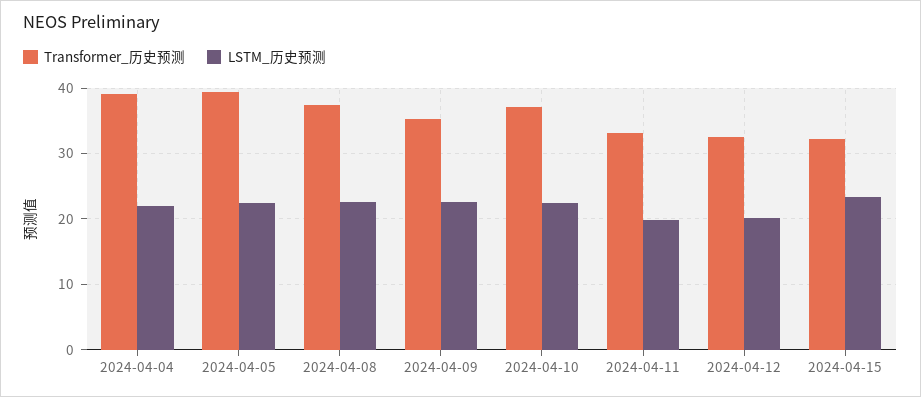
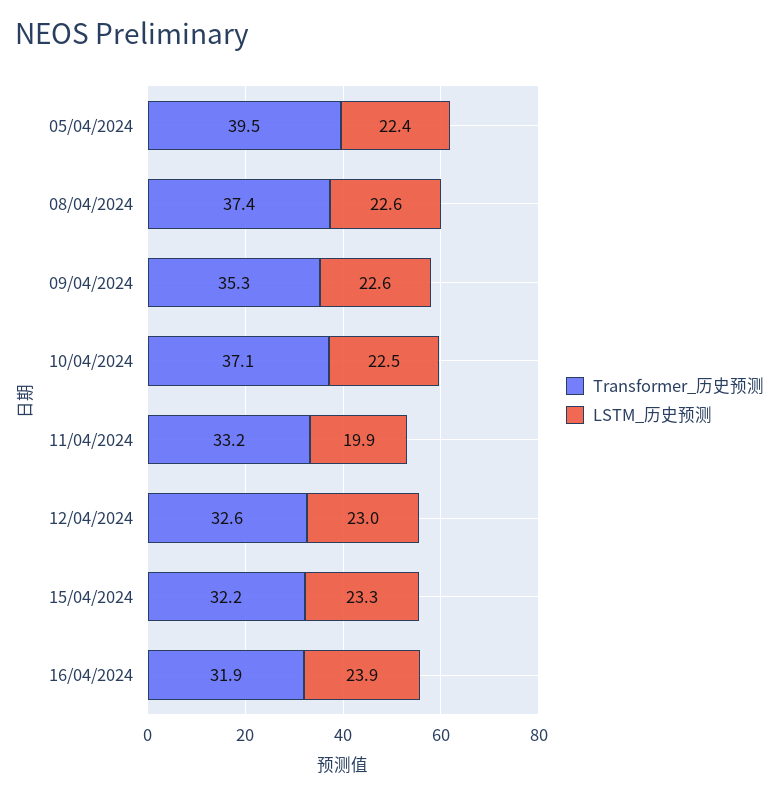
Transformer_历史预测, 2024-04-04: 39 -> none
LSTM_历史预测, 2024-04-04: 22 -> none
LSTM_历史预测, 2024-04-12: 20 -> 23
Transformer_历史预测, 16/04/2024: none -> 31.9
LSTM_历史预测, 16/04/2024: none -> 23.9

